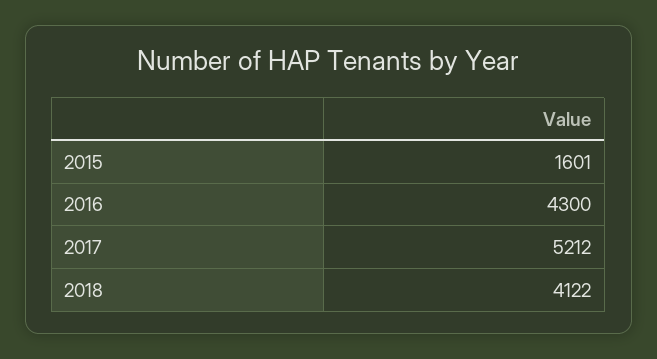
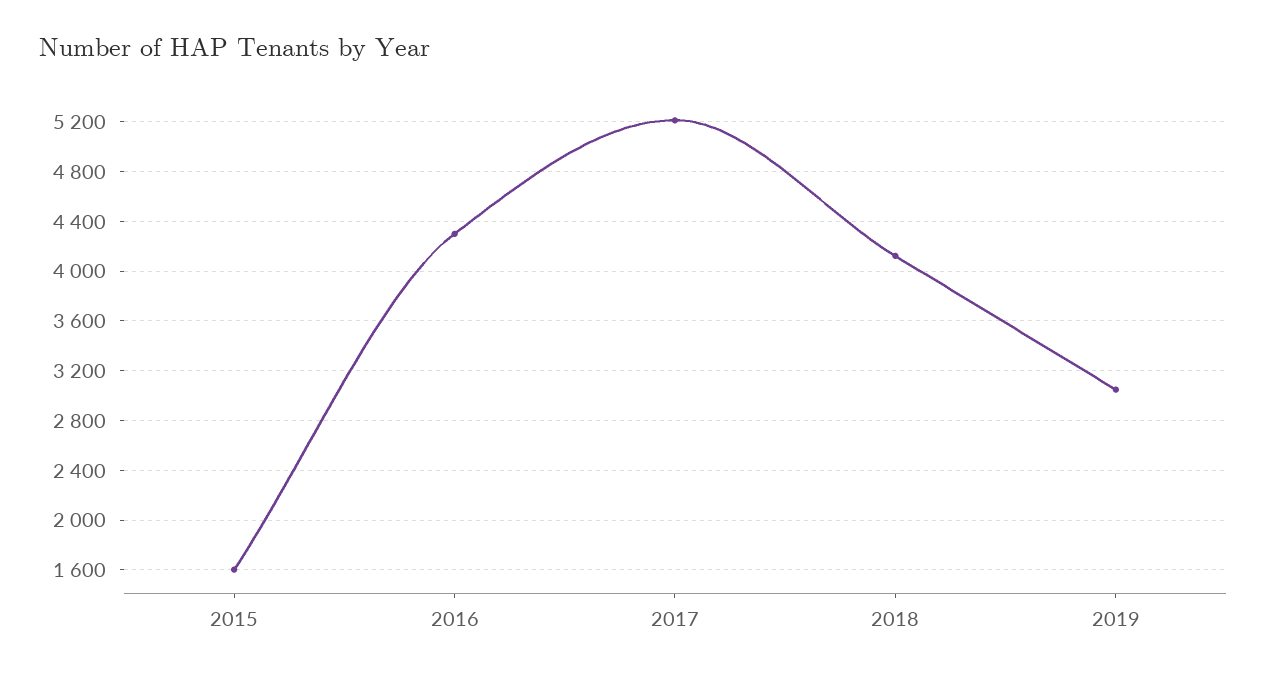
2019: none -> 3050

